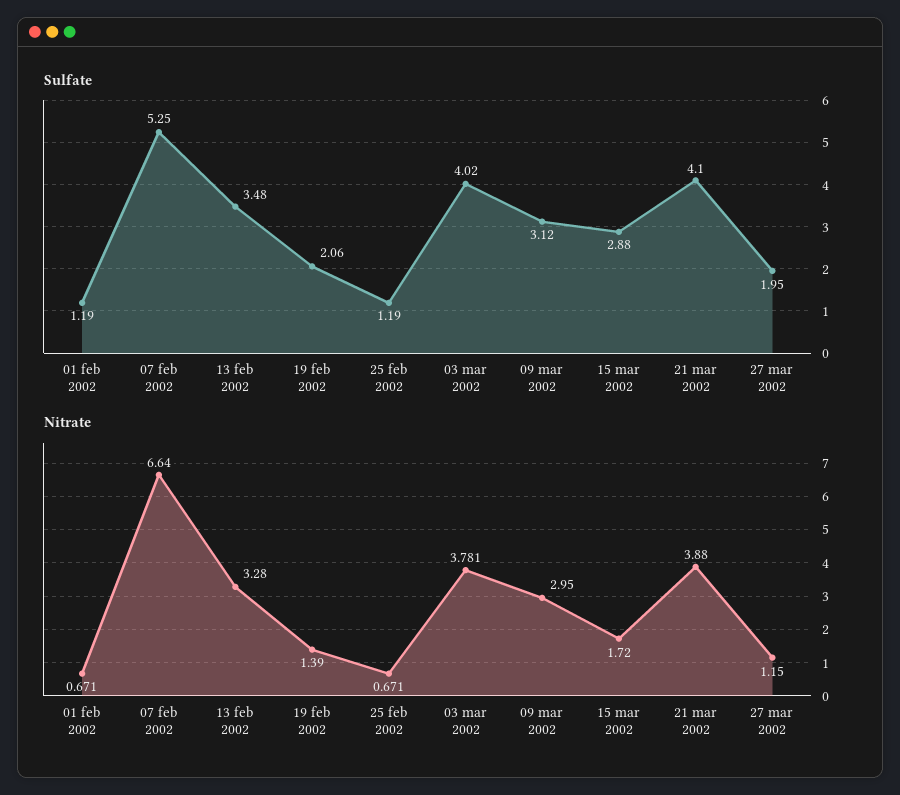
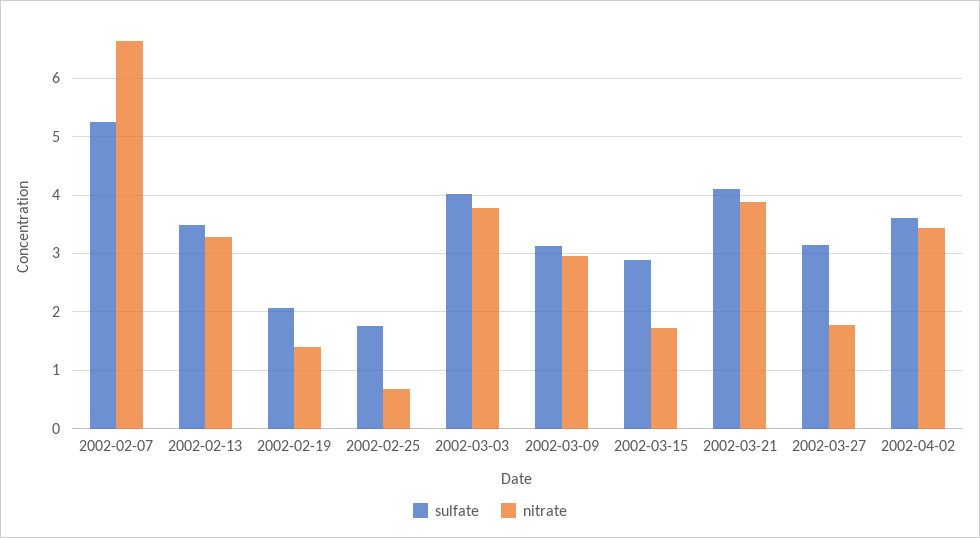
Sulfate, 01 feb 2002: 1.19 -> none
Sulfate, 25 feb 2002: 1.19 -> 1.8
Sulfate, 27 mar 2002: 1.95 -> 3.2
Nitrate, 01 feb 2002: 0.671 -> none
Nitrate, 27 mar 2002: 1.15 -> 1.8
Sulfate, 2002-04-02: none -> 3.6
Nitrate, 2002-04-02: none -> 3.4

